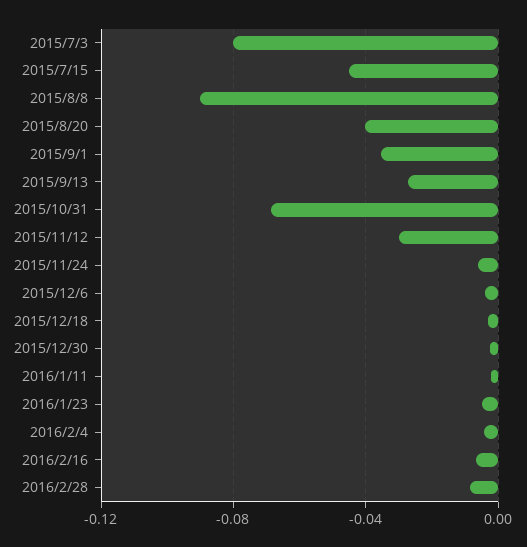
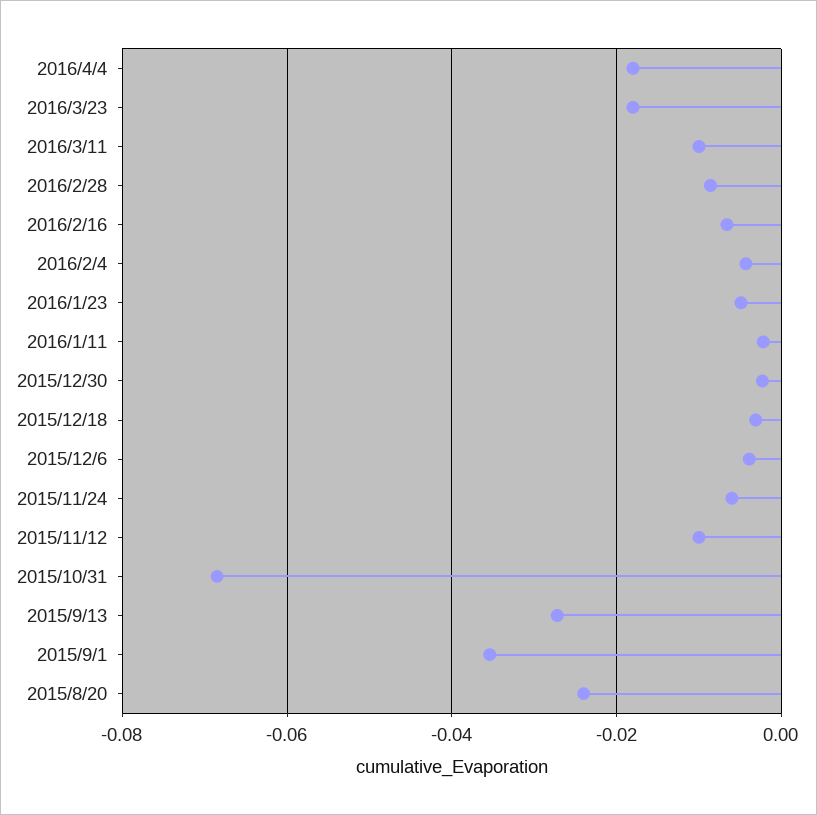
2015/7/3: -0.08 -> none
2015/7/15: -0.045 -> none
2015/8/8: -0.09 -> none
2015/8/20: -0.04 -> -0.024
2015/11/12: -0.03 -> -0.01
2016/4/4: none -> -0.018
2016/3/23: none -> -0.018
2016/3/11: none -> -0.01

